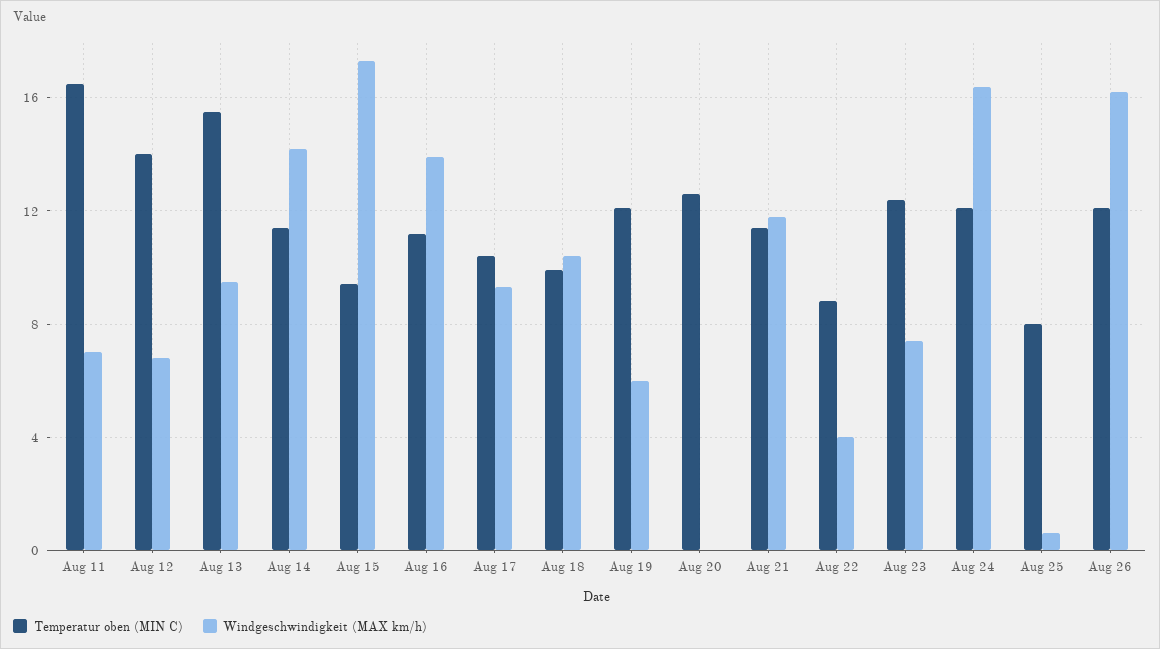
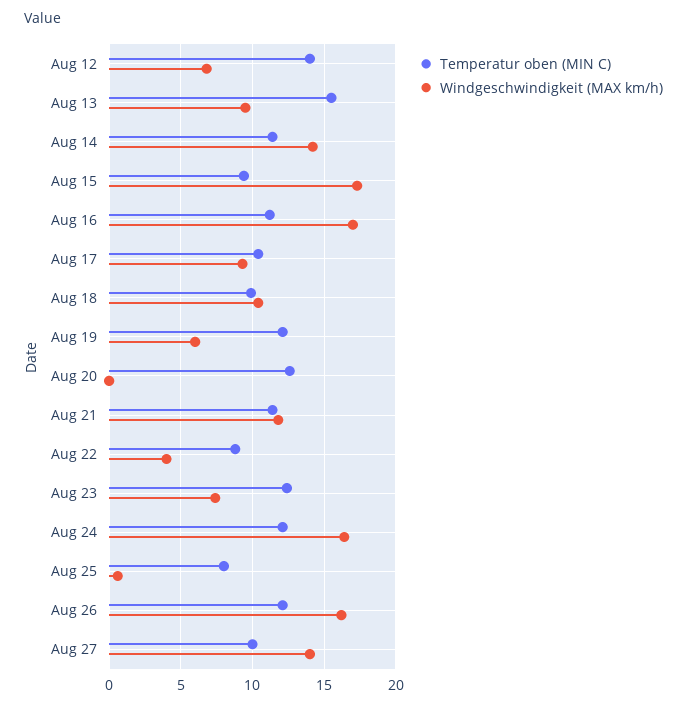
Temperatur oben (MIN C), Aug 11: 16.5 -> none
Windgeschwindigkeit (MAX km/h), Aug 11: 7 -> none
Windgeschwindigkeit (MAX km/h), Aug 16: 14 -> 17
Temperatur oben (MIN C), Aug 27: none -> 10
Windgeschwindigkeit (MAX km/h), Aug 27: none -> 14

